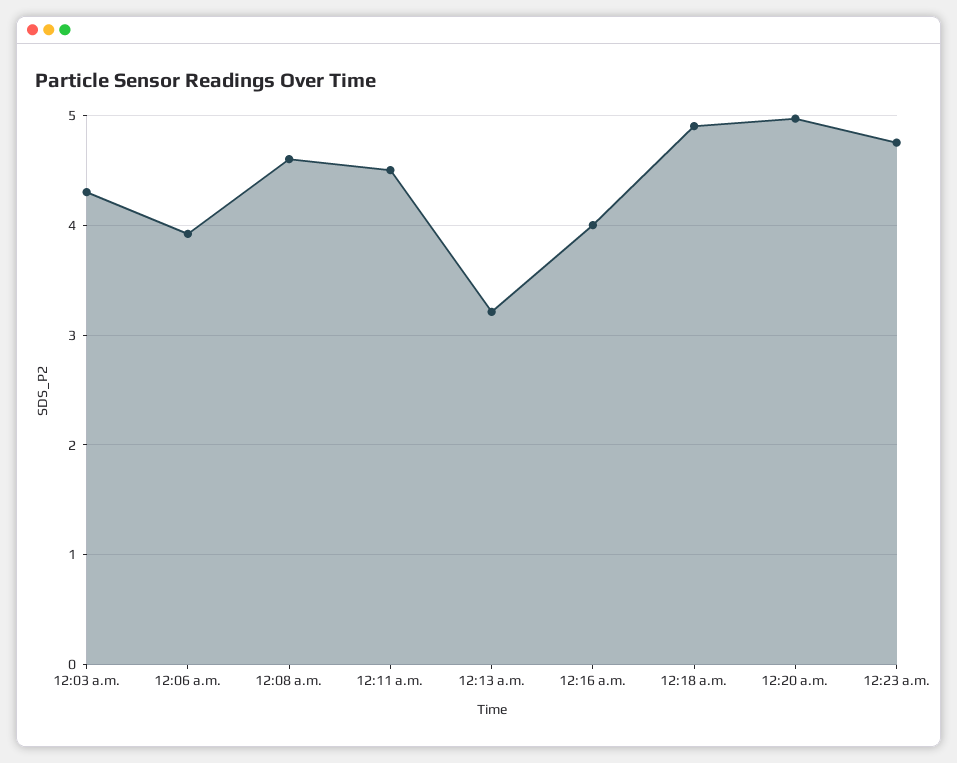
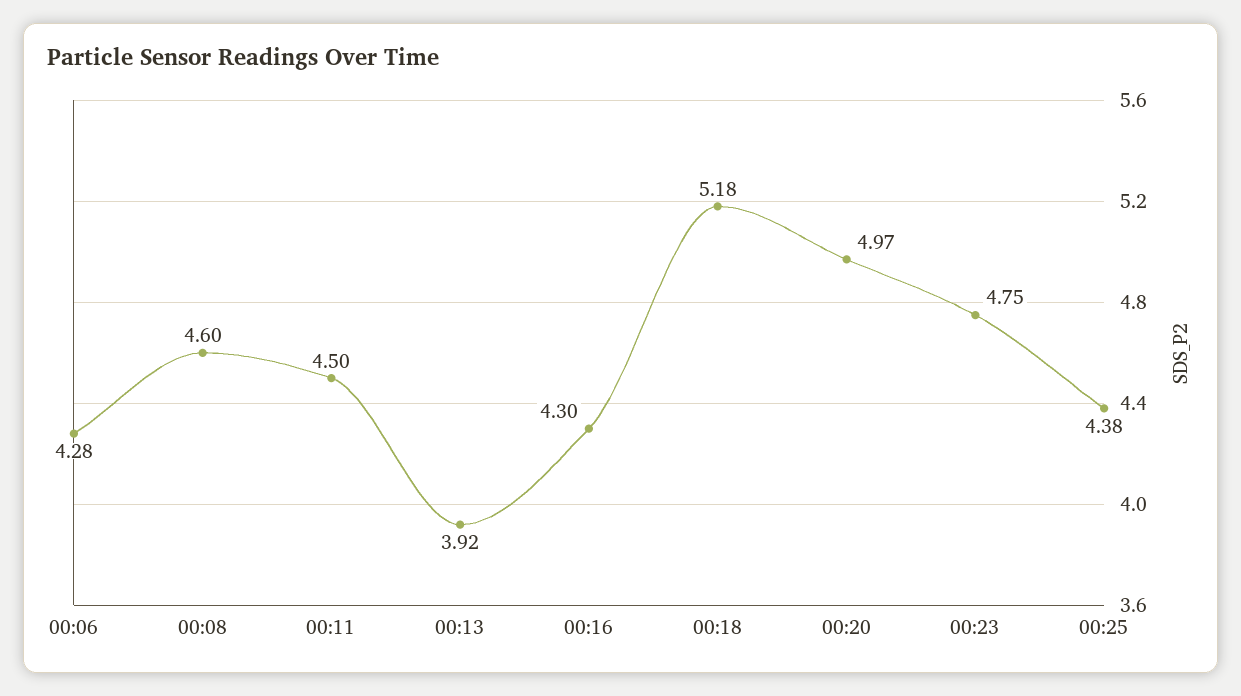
12:03 a.m.: 4.3 -> none
12:06 a.m.: 3.9 -> 4.28
12:13 a.m.: 3.2 -> 3.92
12:16 a.m.: 4 -> 4.3
12:18 a.m.: 4.9 -> 5.18
00:25: none -> 4.38

